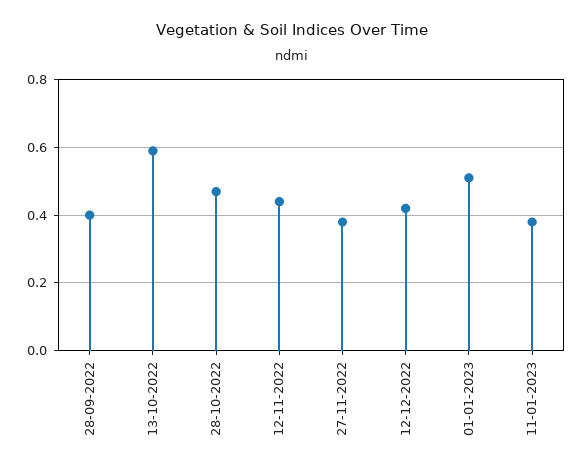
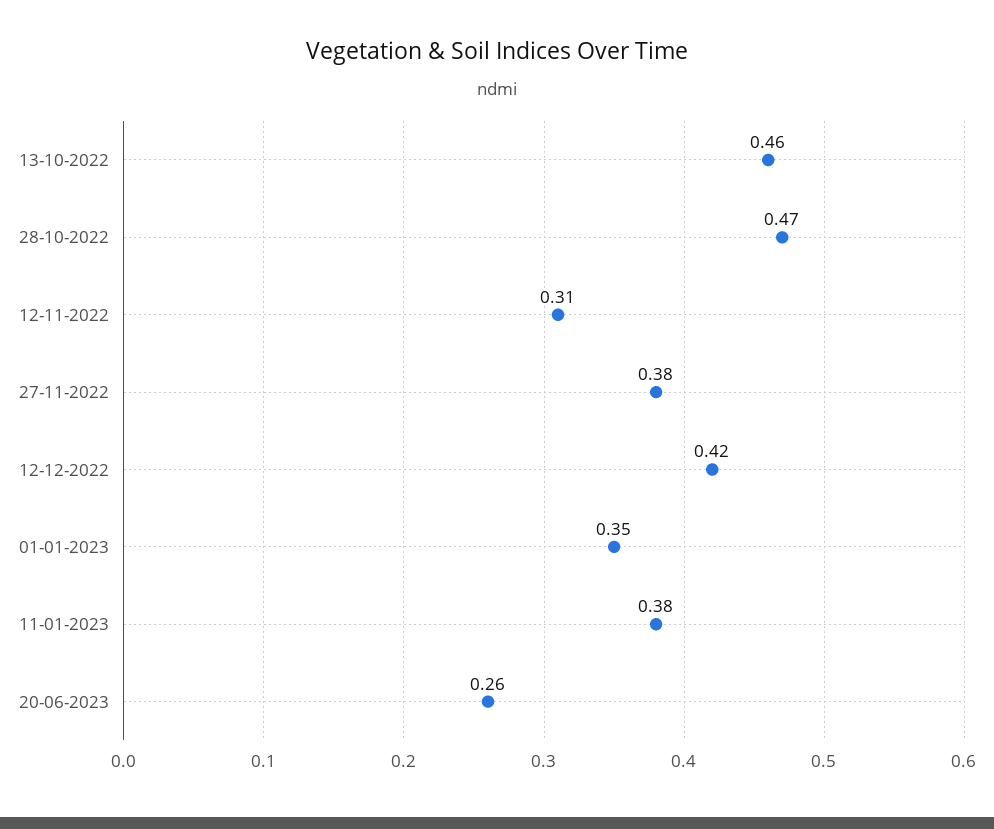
28-09-2022: 0.4 -> none
13-10-2022: 0.6 -> 0.46
12-11-2022: 0.45 -> 0.31
01-01-2023: 0.5 -> 0.35
20-06-2023: none -> 0.26

